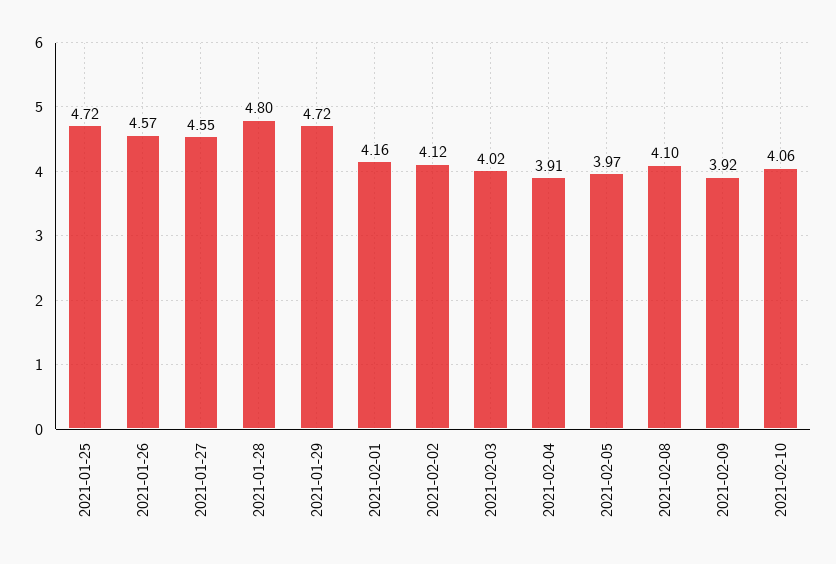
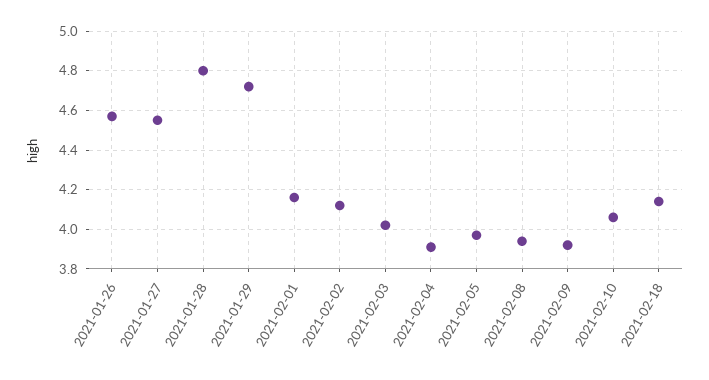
2021-01-25: 4.72 -> none
2021-02-08: 4.1 -> 3.95
2021-02-18: none -> 4.15

